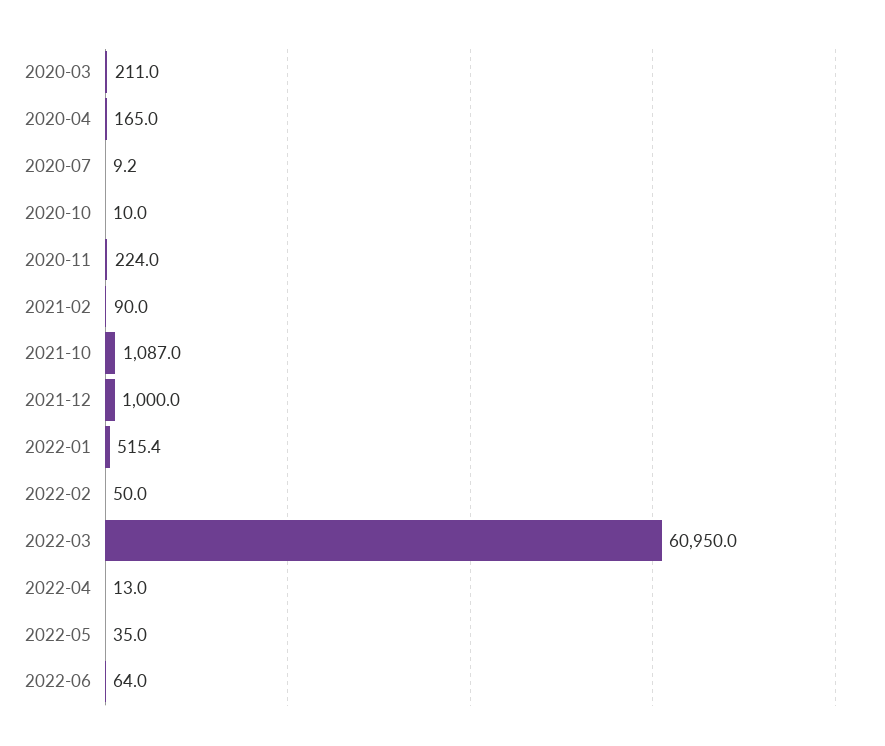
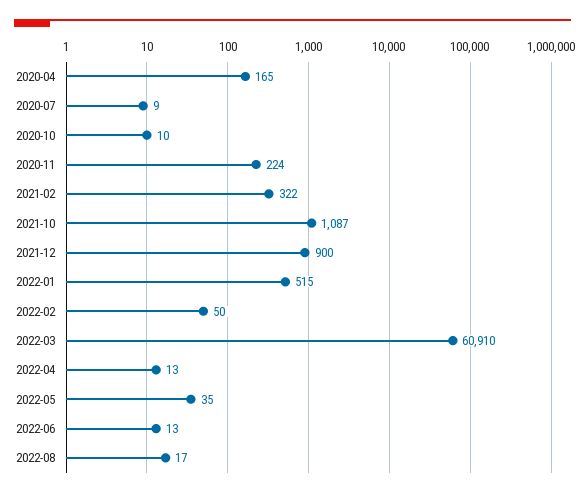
2020-03: 211 -> none
2021-02: 90 -> 322
2021-12: 1000 -> 900
2022-03: 60950 -> 60910
2022-06: 64 -> 13
2022-08: none -> 17

